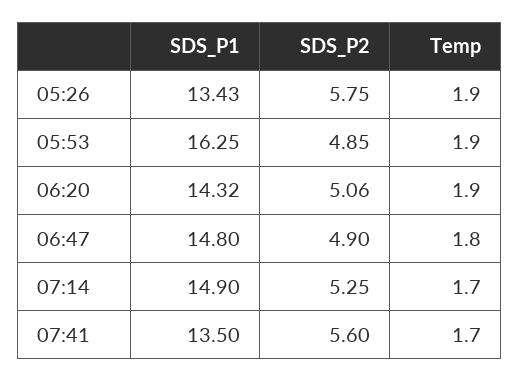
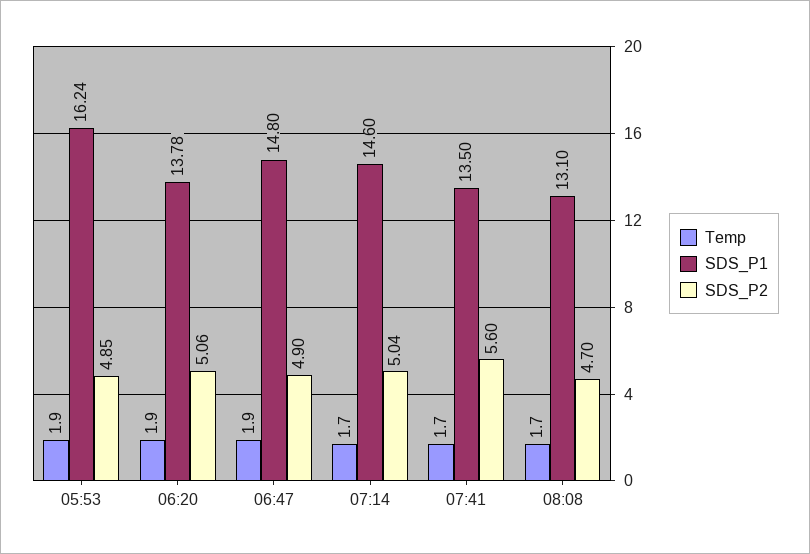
SDS_P1, 05:26: 13.43 -> none
SDS_P2, 05:26: 5.75 -> none
Temp, 05:26: 1.9 -> none
SDS_P1, 05:53: 16.25 -> 16.24
SDS_P1, 06:20: 14.32 -> 13.78
Temp, 06:47: 1.8 -> 1.9
SDS_P1, 07:14: 14.9 -> 14.6
SDS_P2, 07:14: 5.25 -> 5.04
Temp, 08:08: none -> 1.7
SDS_P1, 08:08: none -> 13.1
SDS_P2, 08:08: none -> 4.7

